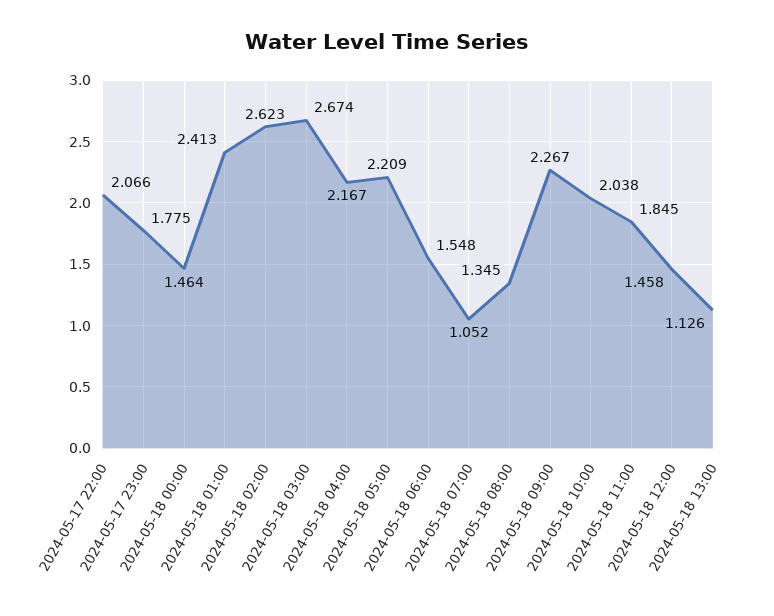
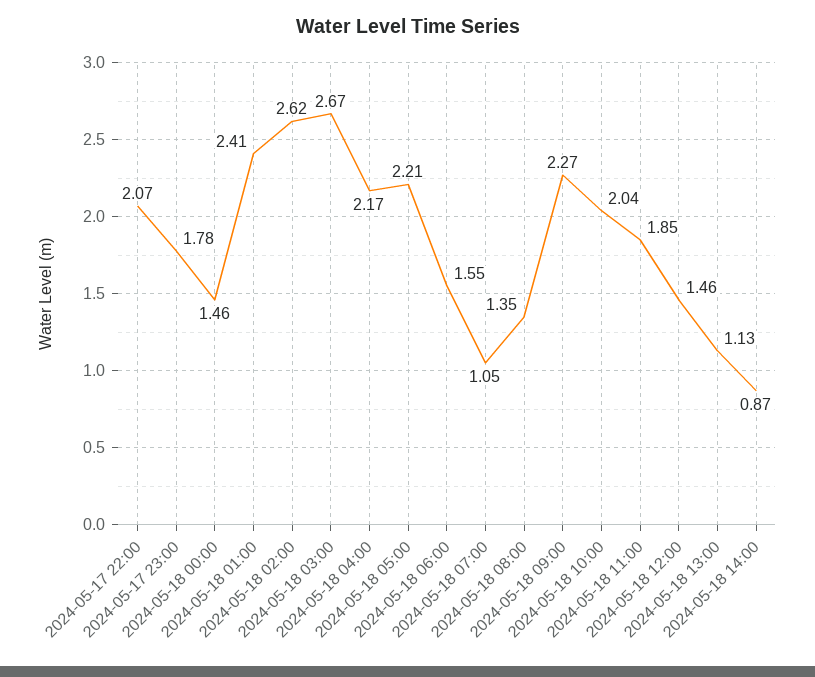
2024-05-18 14:00: none -> 0.87

